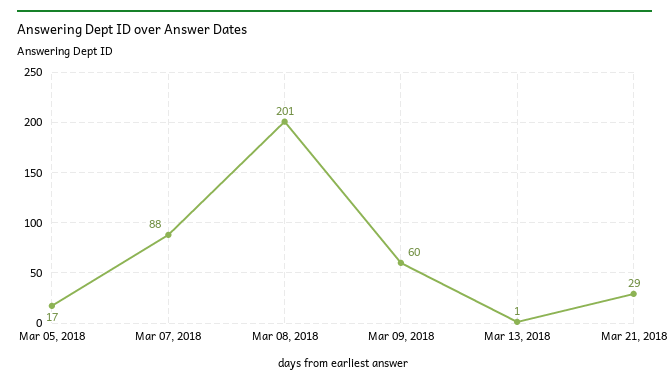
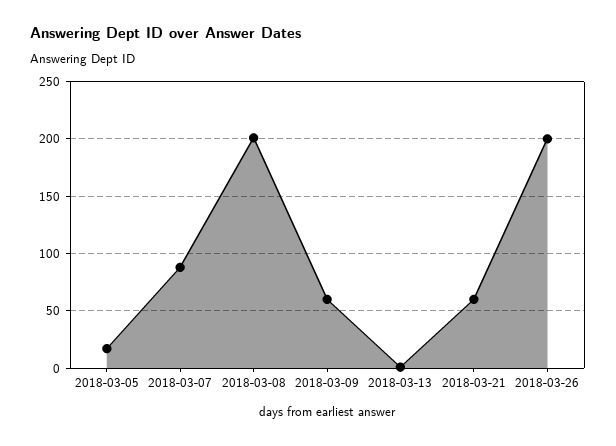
Mar 21, 2018: 29 -> 60
2018-03-26: none -> 200

